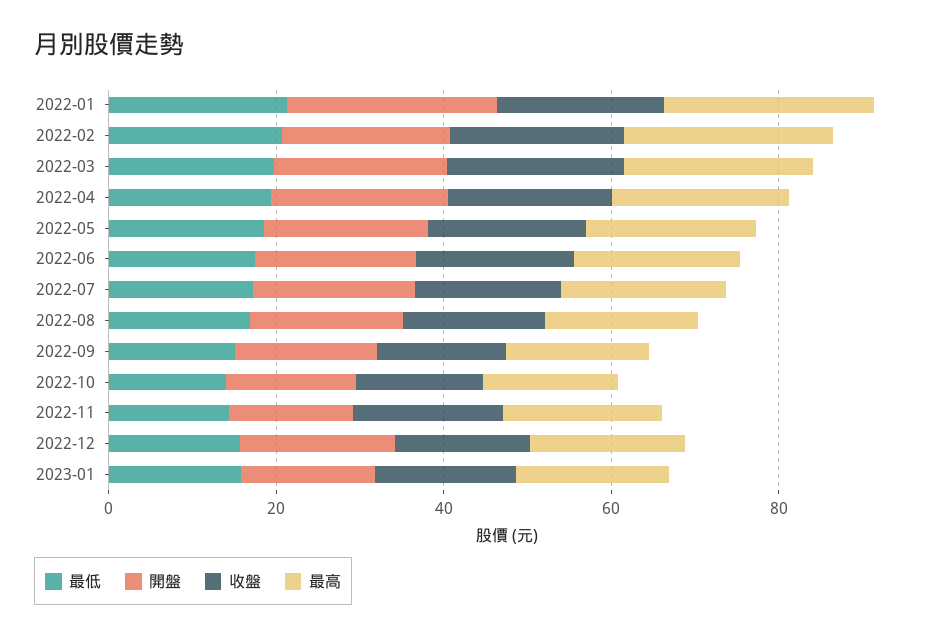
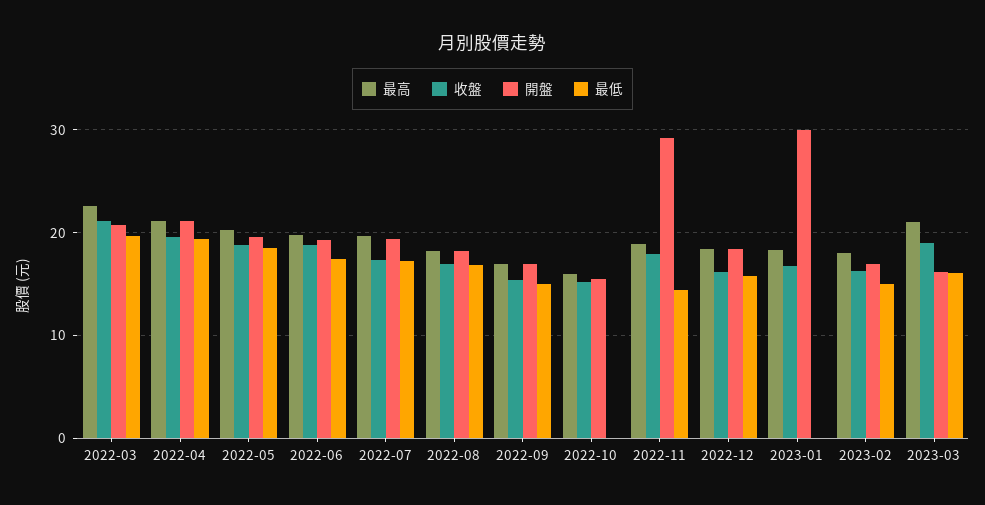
最低, 2022-01: 20 -> none
開盤, 2022-01: 25 -> none
收盤, 2022-01: 20 -> none
最高, 2022-01: 25 -> none
最低, 2022-02: 20 -> none
開盤, 2022-02: 20 -> none
收盤, 2022-02: 20 -> none
最高, 2022-02: 25 -> none
最低, 2022-10: 15 -> 0
開盤, 2022-11: 15 -> 29
最低, 2023-01: 15 -> 0
開盤, 2023-01: 15 -> 30
最高, 2023-02: none -> 18
收盤, 2023-02: none -> 16
開盤, 2023-02: none -> 17
最低, 2023-02: none -> 15
最高, 2023-03: none -> 21
收盤, 2023-03: none -> 19
開盤, 2023-03: none -> 16
最低, 2023-03: none -> 16

